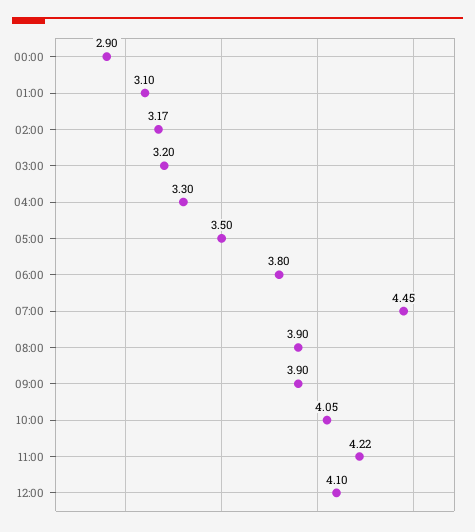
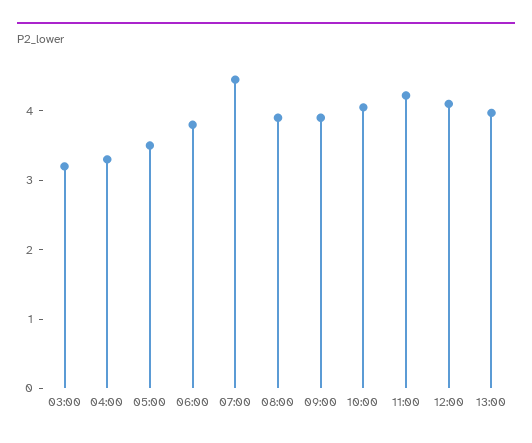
00:00: 2.9 -> none
01:00: 3.1 -> none
02:00: 3.17 -> none
13:00: none -> 4

